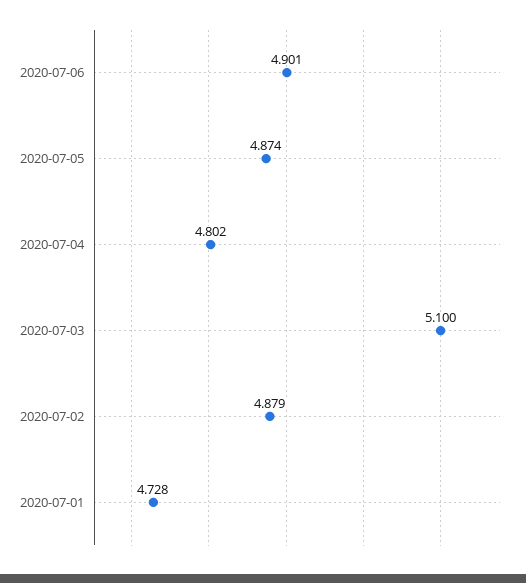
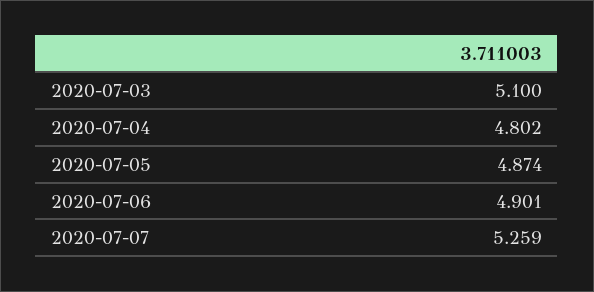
2020-07-02: 4.879 -> none
2020-07-01: 4.728 -> none
2020-07-07: none -> 5.259

